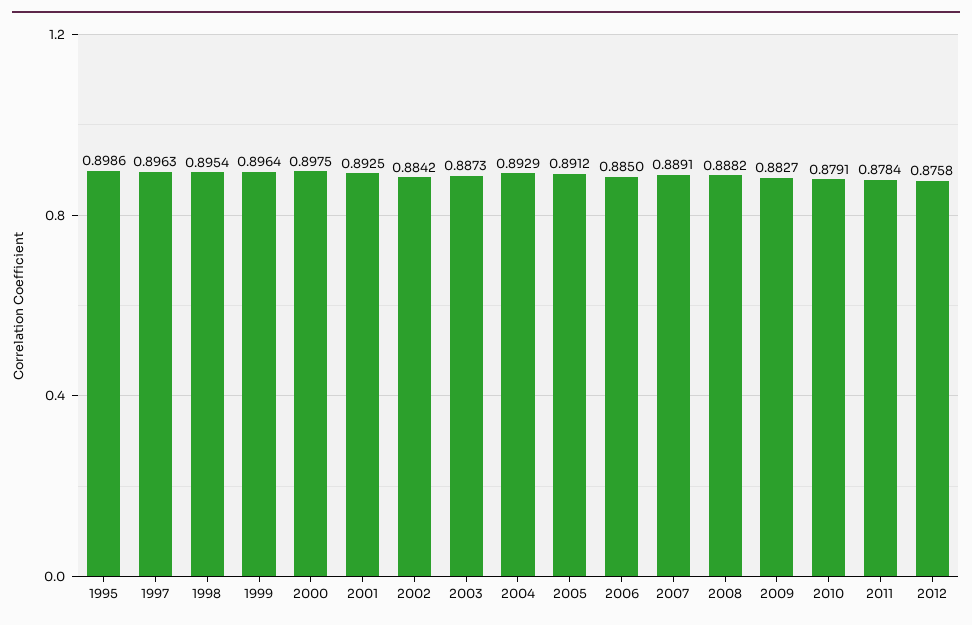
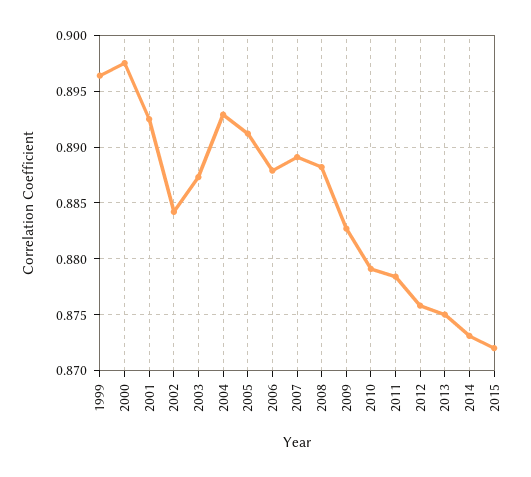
1995: 0.8986 -> none
1997: 0.8963 -> none
1998: 0.8954 -> none
2006: 0.885 -> 0.888
2013: none -> 0.875
2014: none -> 0.873
2015: none -> 0.872

